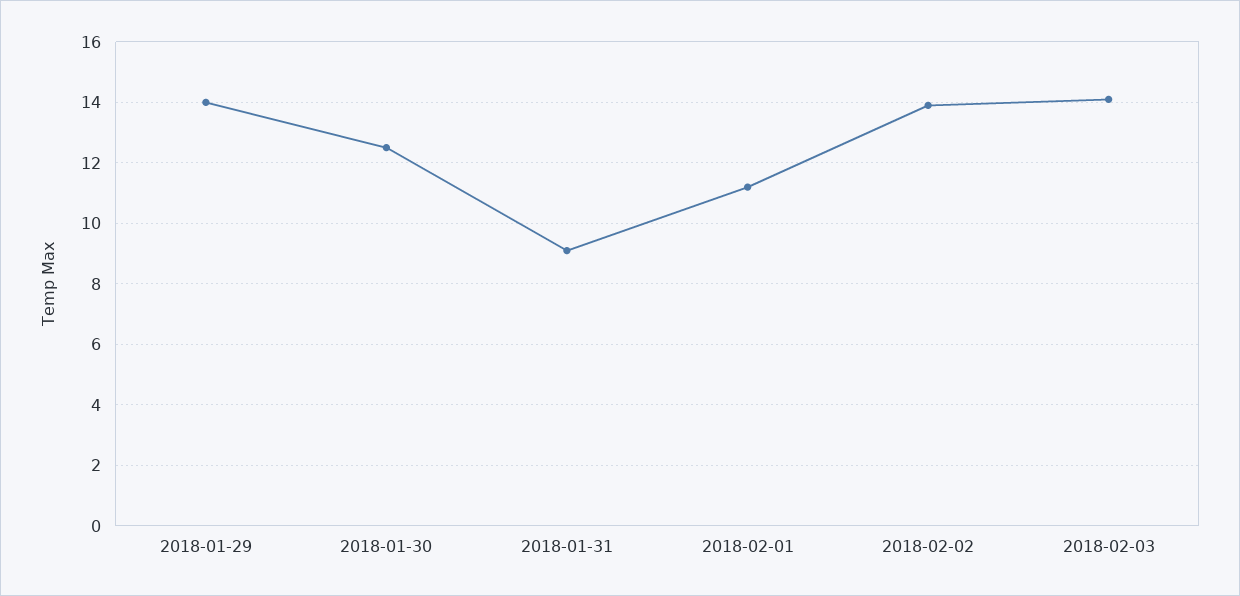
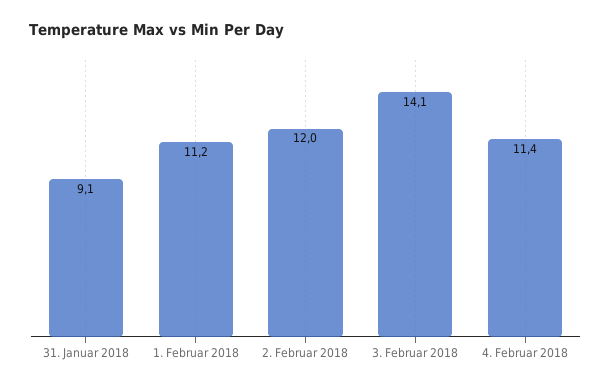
2018-01-29: 14 -> none
2018-01-30: 12.5 -> none
2018-02-02: 14 -> 12
4. Februar 2018: none -> 11.4

